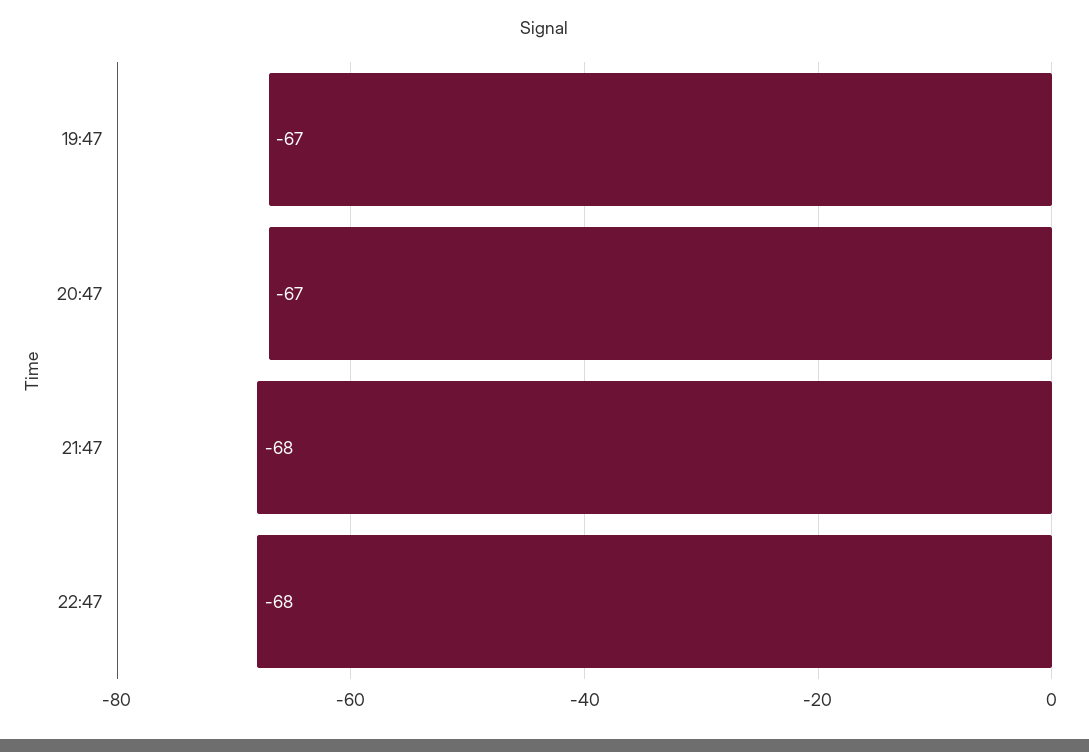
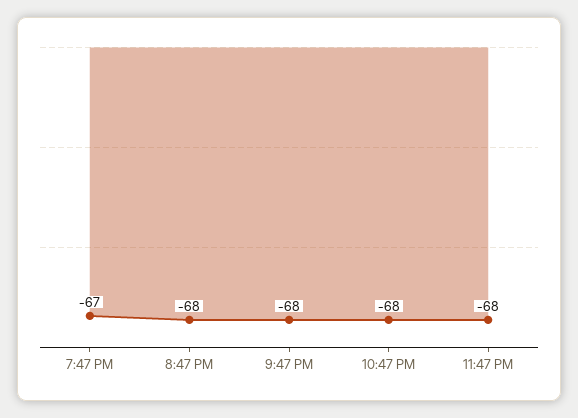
20:47: -67 -> -68
11:47 PM: none -> -68

